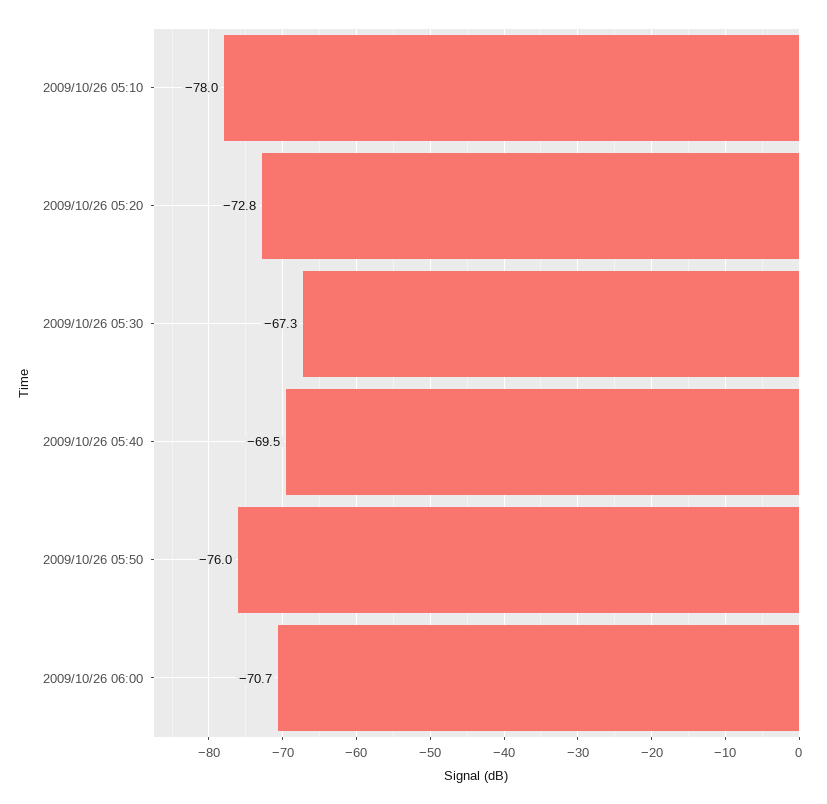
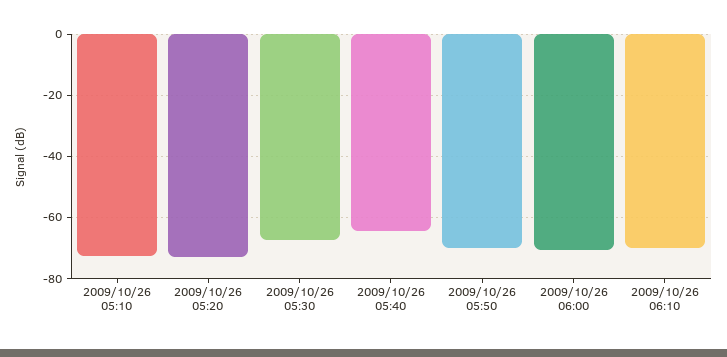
2009/10/26 05:10: -78 -> -72
2009/10/26 05:40: -69.5 -> -64
2009/10/26 05:50: -76 -> -70
2009/10/26 06:10: none -> -70

